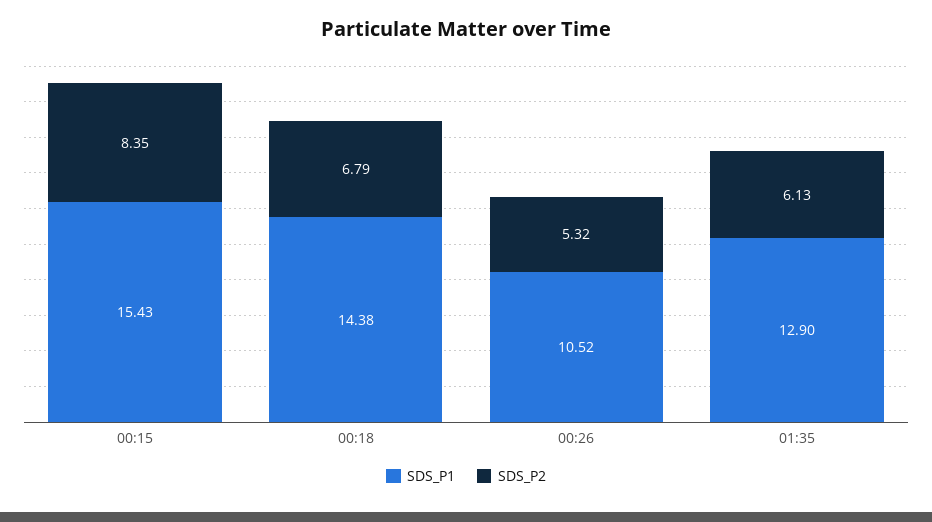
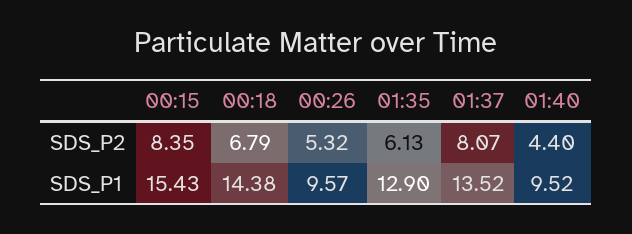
SDS_P1, 00:26: 10.52 -> 9.57
SDS_P2, 01:37: none -> 8.07
SDS_P2, 01:40: none -> 4.4
SDS_P1, 01:37: none -> 13.52
SDS_P1, 01:40: none -> 9.52

